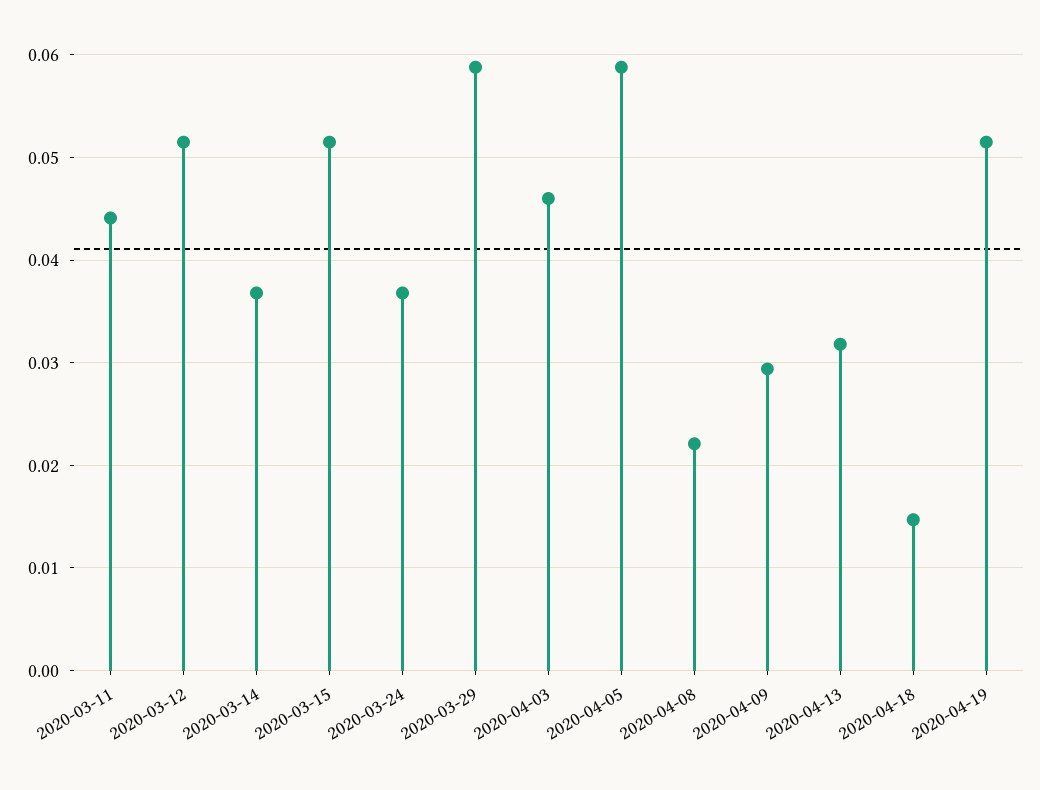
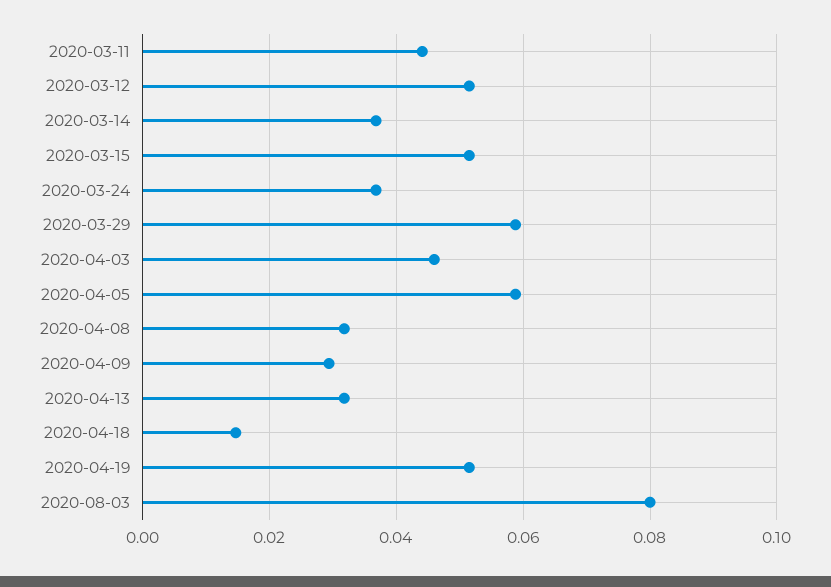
2020-04-08: 0.022 -> 0.032
2020-08-03: none -> 0.08

